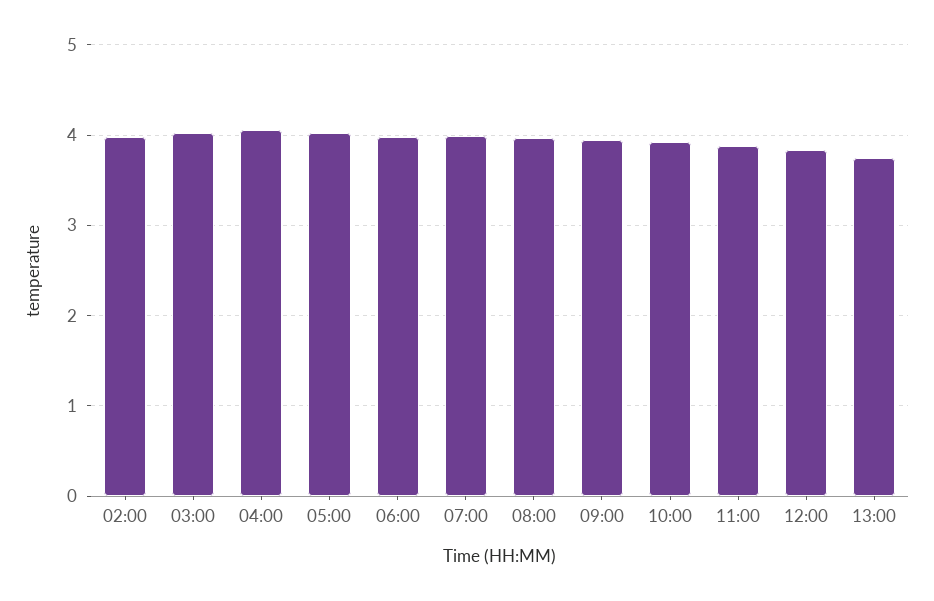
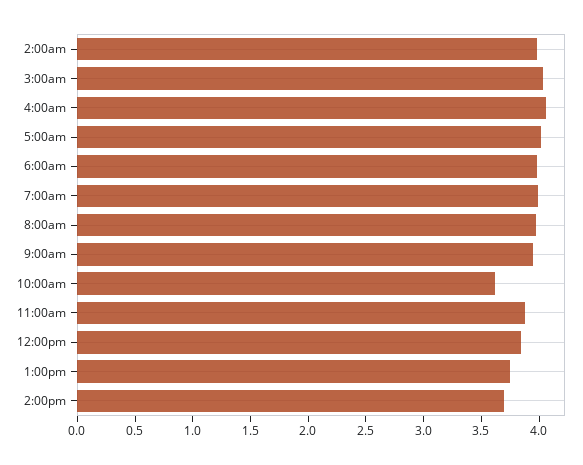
10:00: 3.9 -> 3.6
2:00pm: none -> 3.7

